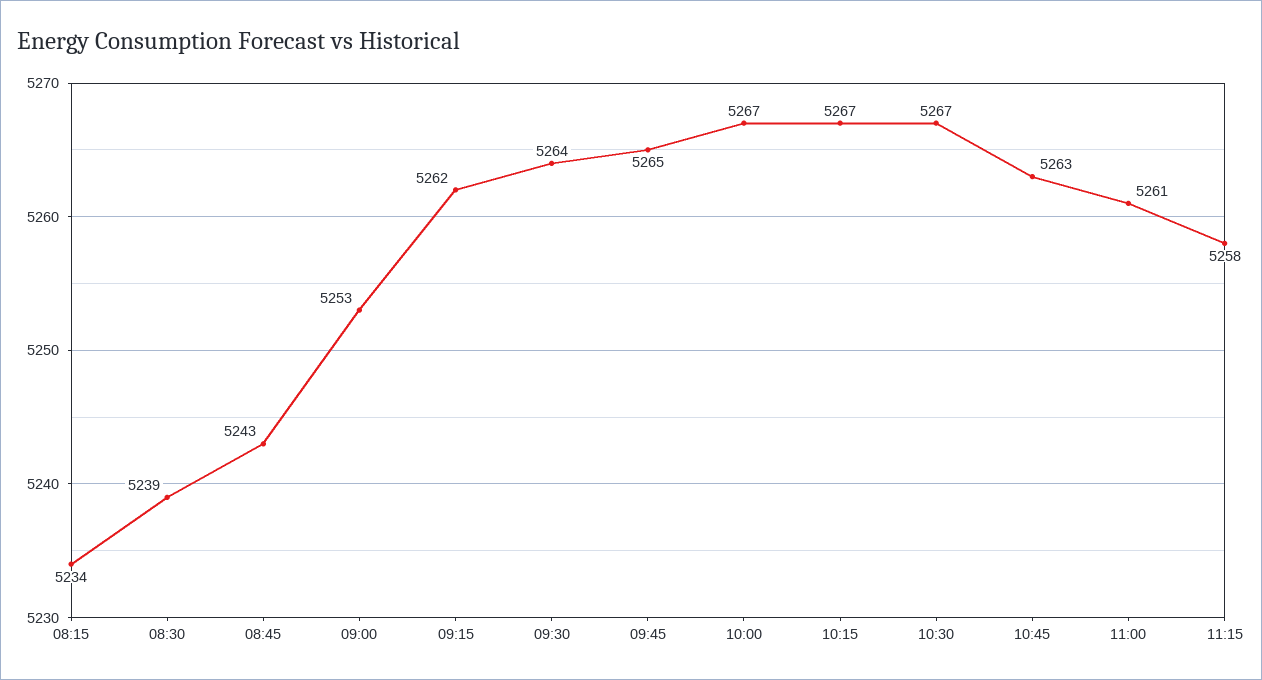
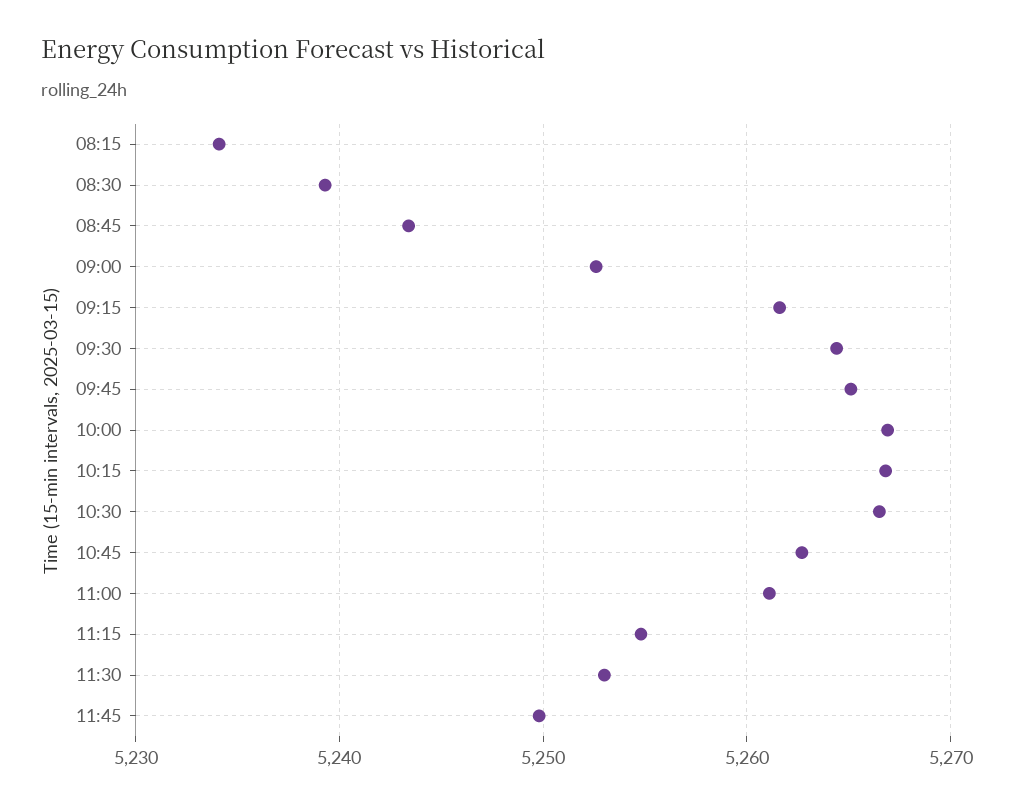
11:15: 5258 -> 5255
11:30: none -> 5253
11:45: none -> 5250

